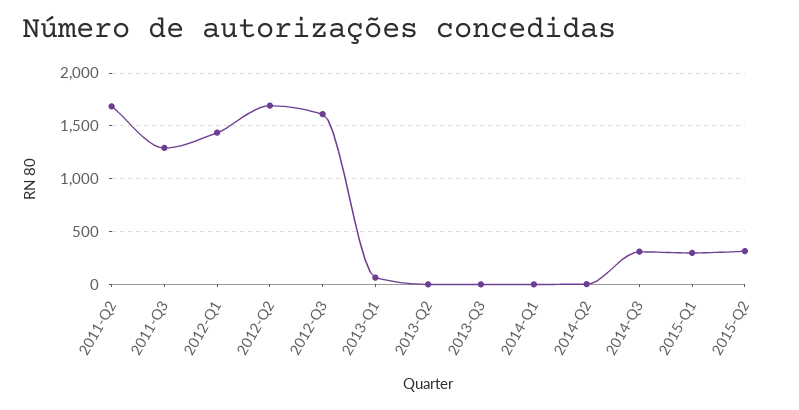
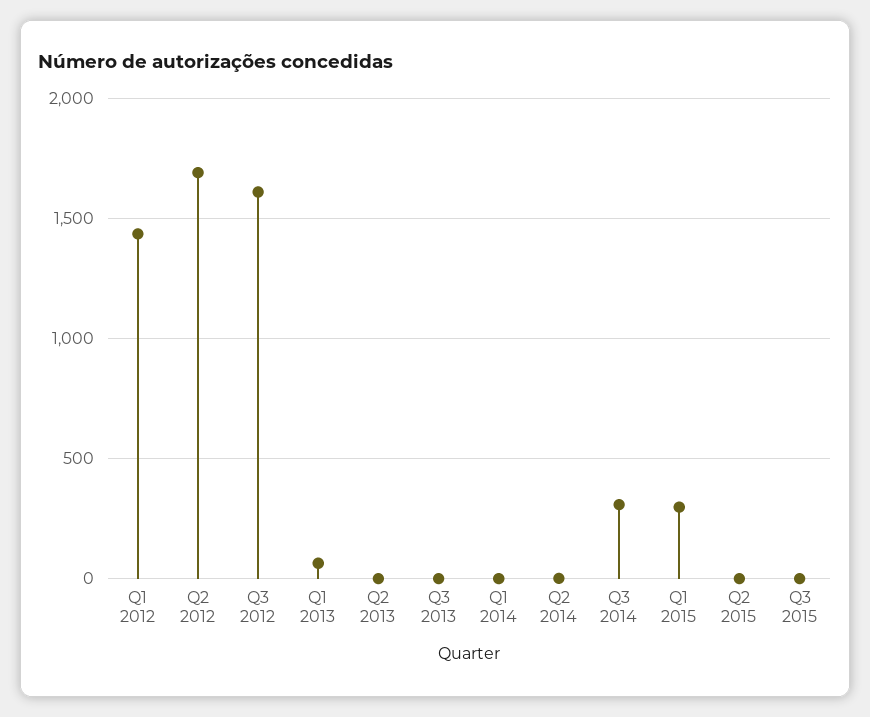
2011-Q2: 1700 -> none
2011-Q3: 1300 -> none
2015-Q2: 300 -> 0
Q3 2015: none -> 0

